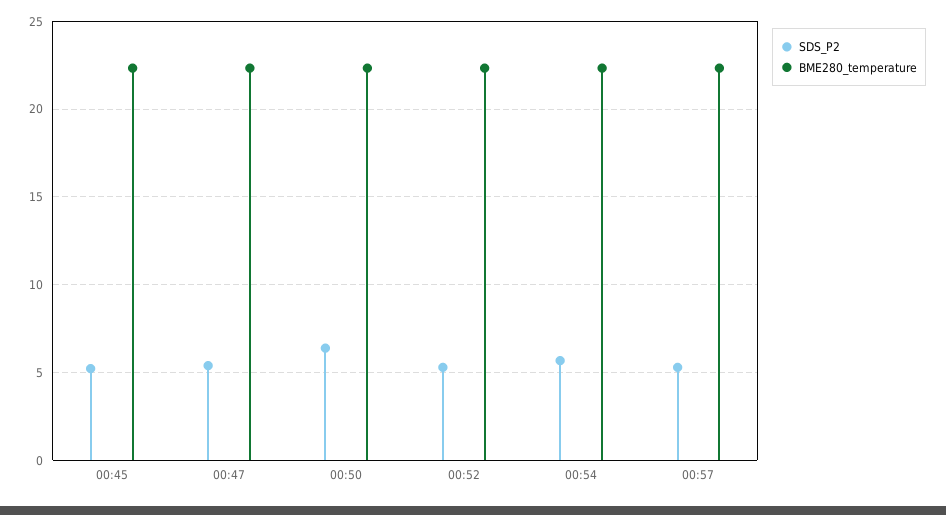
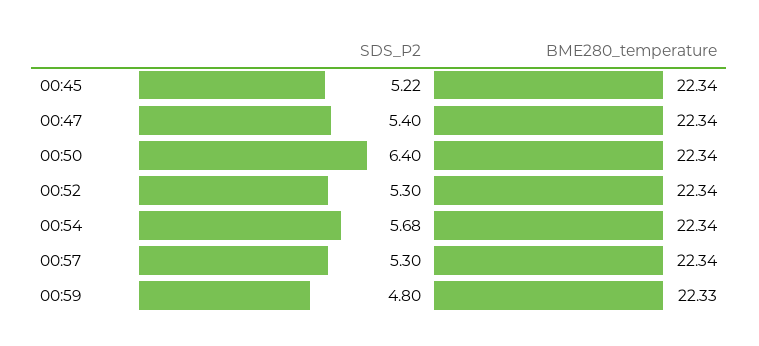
SDS_P2, 00:59: none -> 4.8
BME280_temperature, 00:59: none -> 22.33

